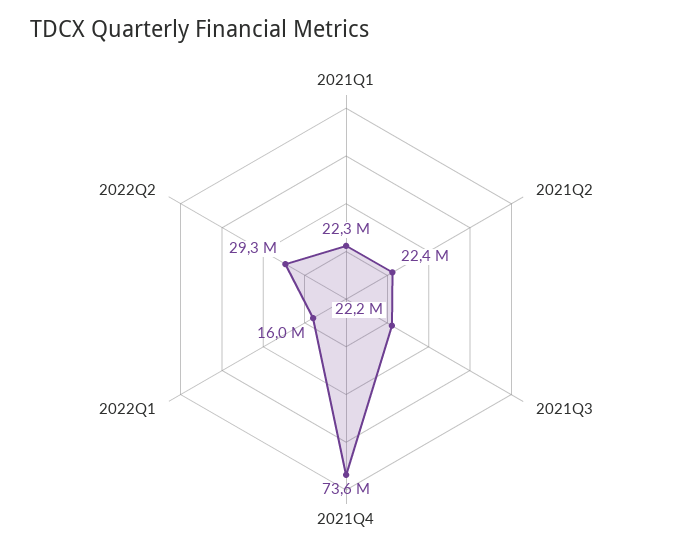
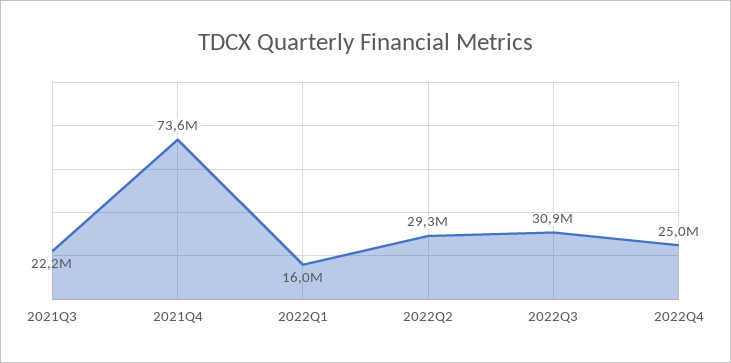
2021Q1: 22300000 -> none
2021Q2: 22400000 -> none
2022Q3: none -> 30900000
2022Q4: none -> 25000000

